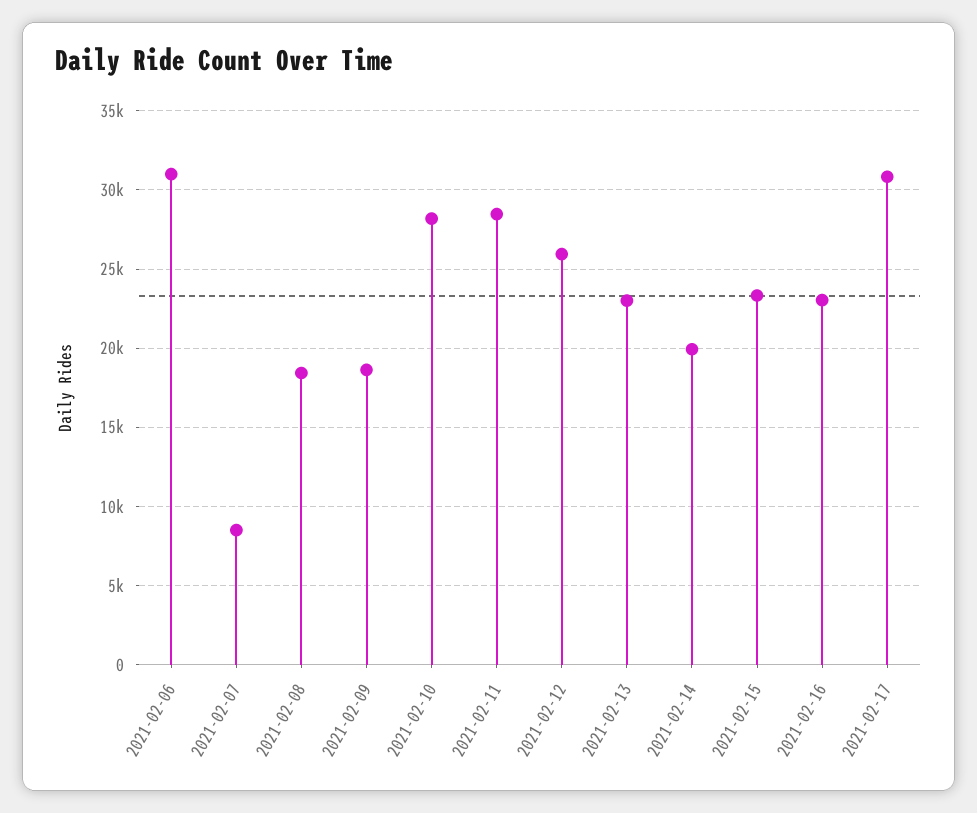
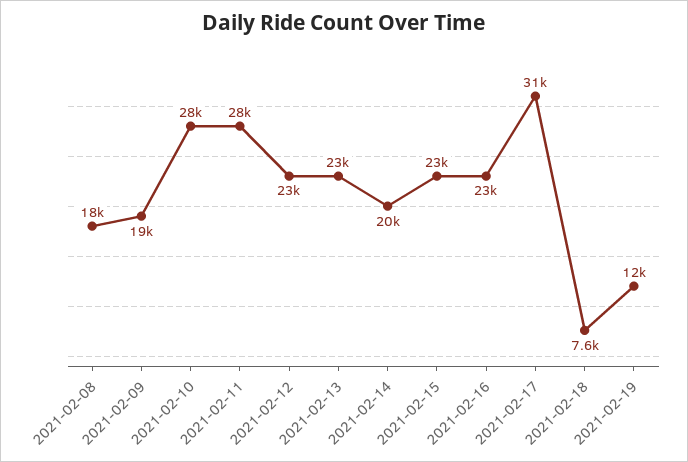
2021-02-06: 31000 -> none
2021-02-07: 8500 -> none
2021-02-12: 26000 -> 23000
2021-02-18: none -> 7600
2021-02-19: none -> 12000

